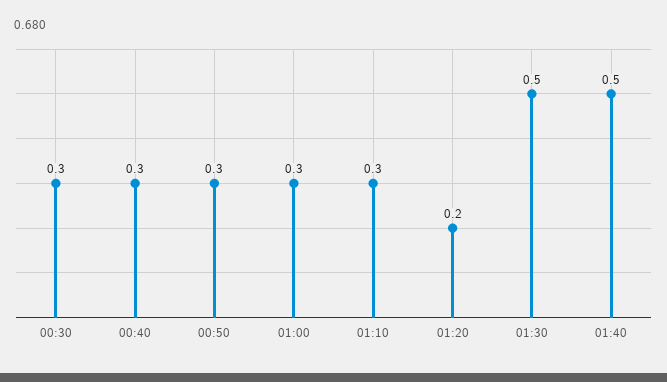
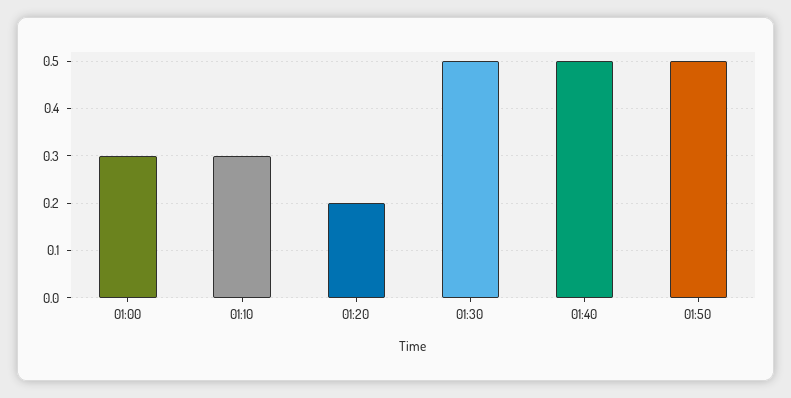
00:30: 0.3 -> none
00:40: 0.3 -> none
00:50: 0.3 -> none
01:50: none -> 0.5

